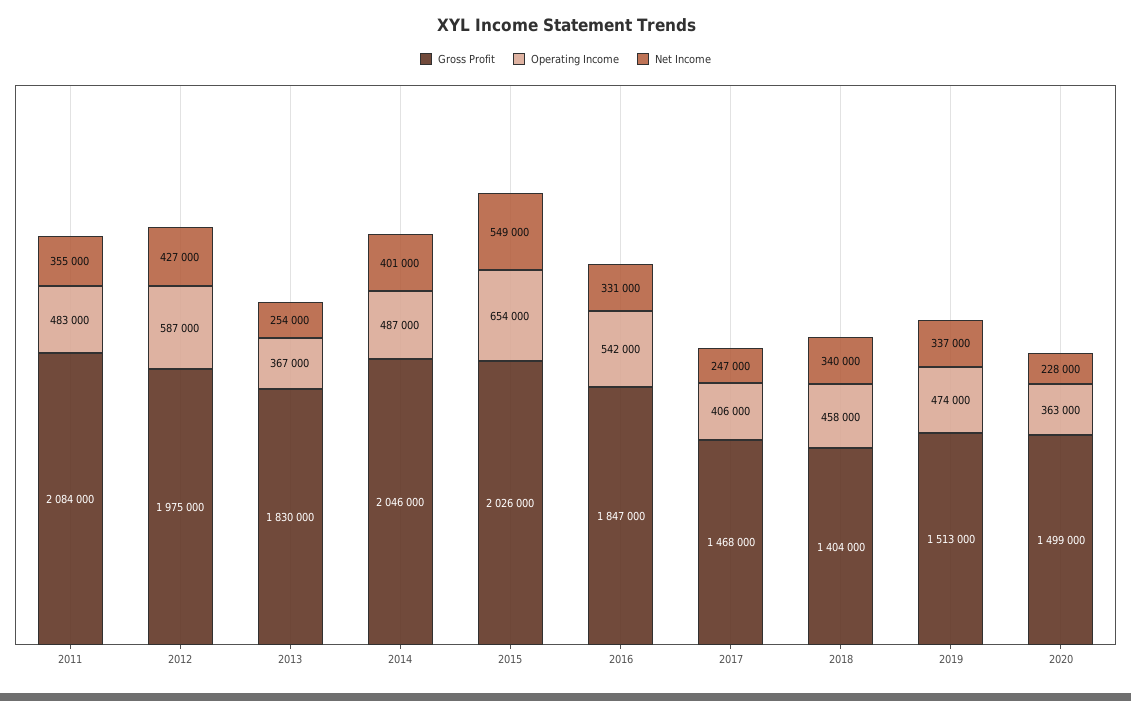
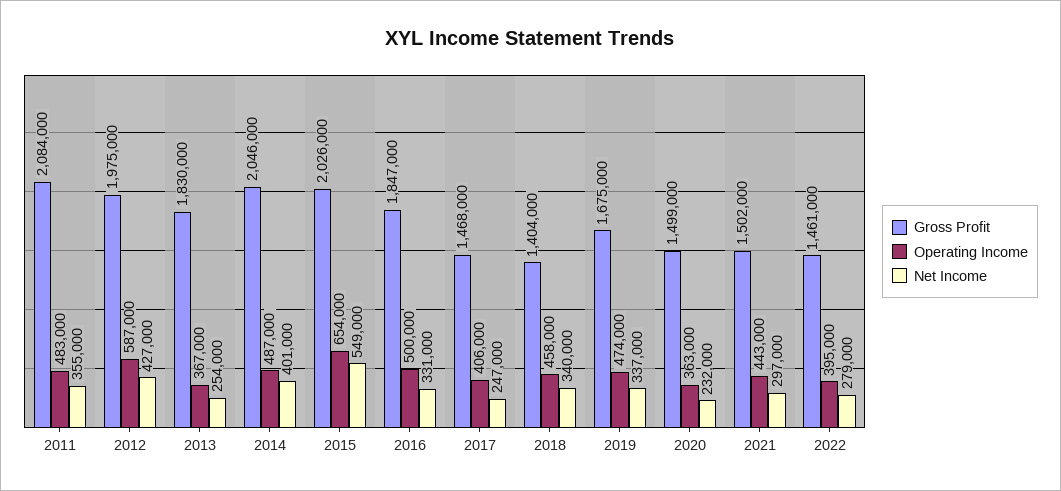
Operating Income, 2016: 542000 -> 500000
Gross Profit, 2019: 1513000 -> 1675000
Net Income, 2020: 228000 -> 232000
Gross Profit, 2021: none -> 1502000
Operating Income, 2021: none -> 443000
Net Income, 2021: none -> 297000
Gross Profit, 2022: none -> 1461000
Operating Income, 2022: none -> 395000
Net Income, 2022: none -> 279000

